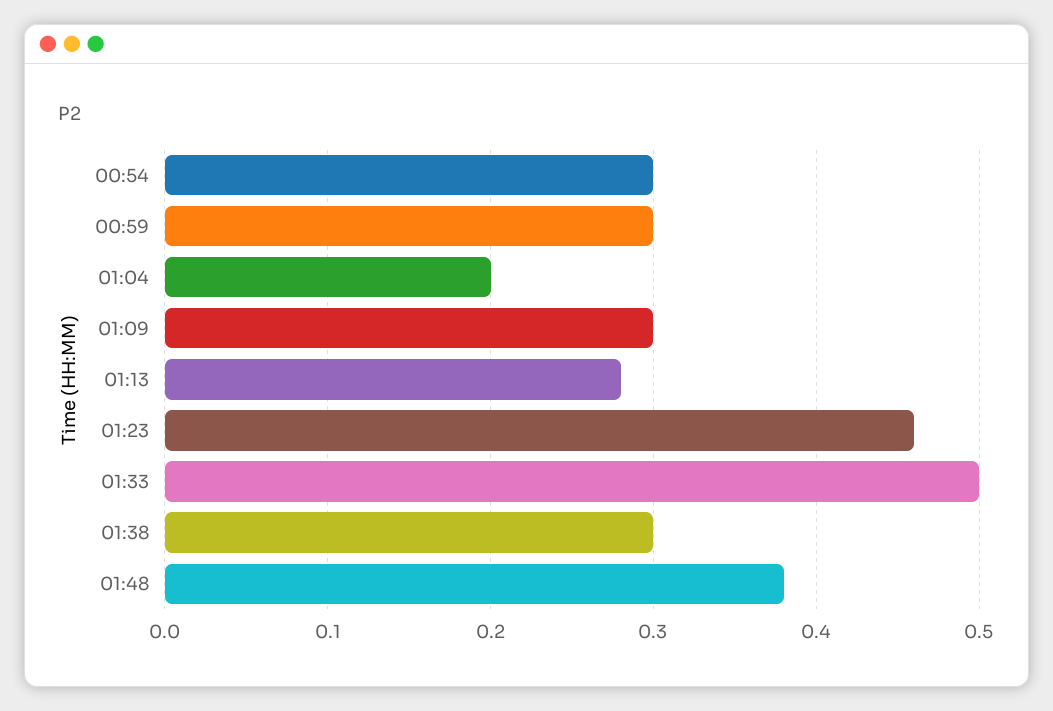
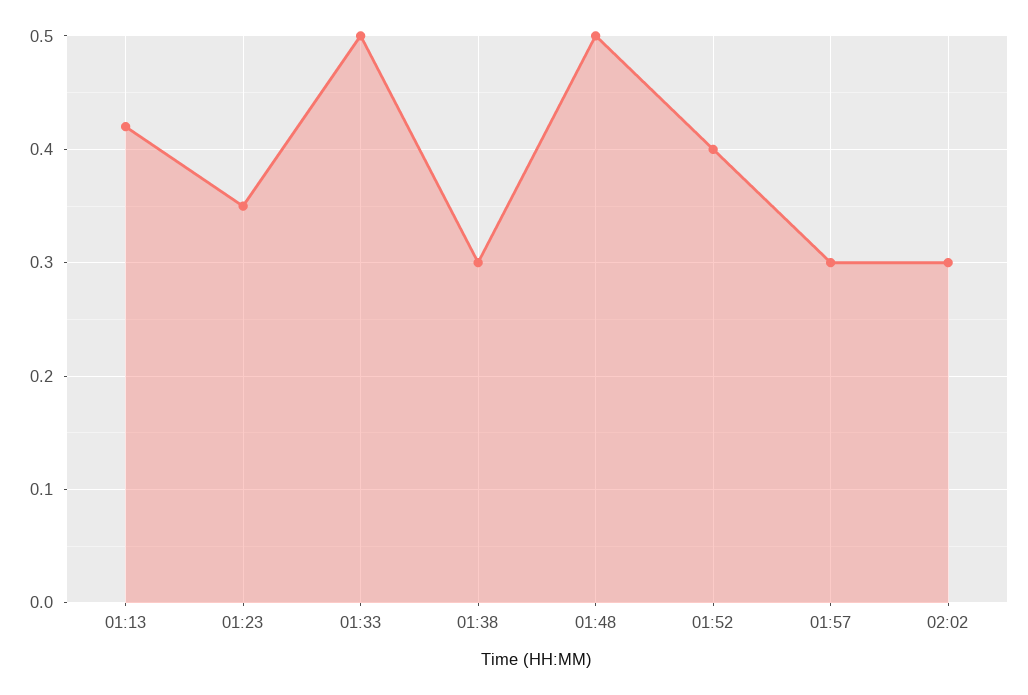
00:54: 0.3 -> none
00:59: 0.3 -> none
01:04: 0.2 -> none
01:09: 0.3 -> none
01:13: 0.28 -> 0.42
01:23: 0.46 -> 0.35
01:48: 0.38 -> 0.5
01:52: none -> 0.4
01:57: none -> 0.3
02:02: none -> 0.3

